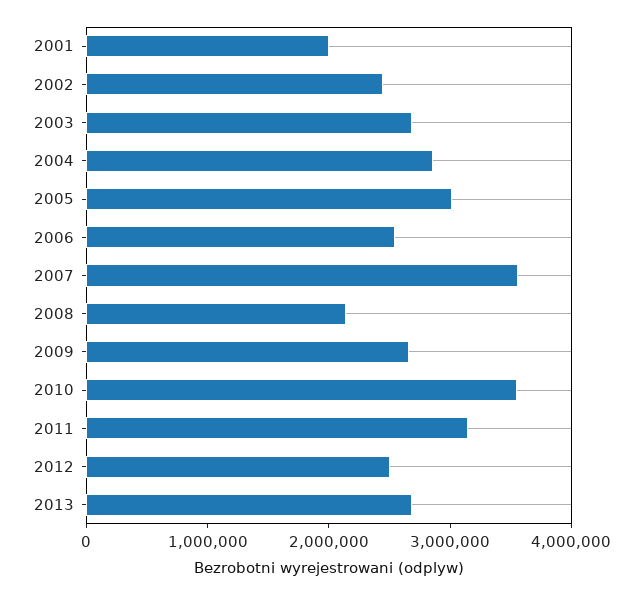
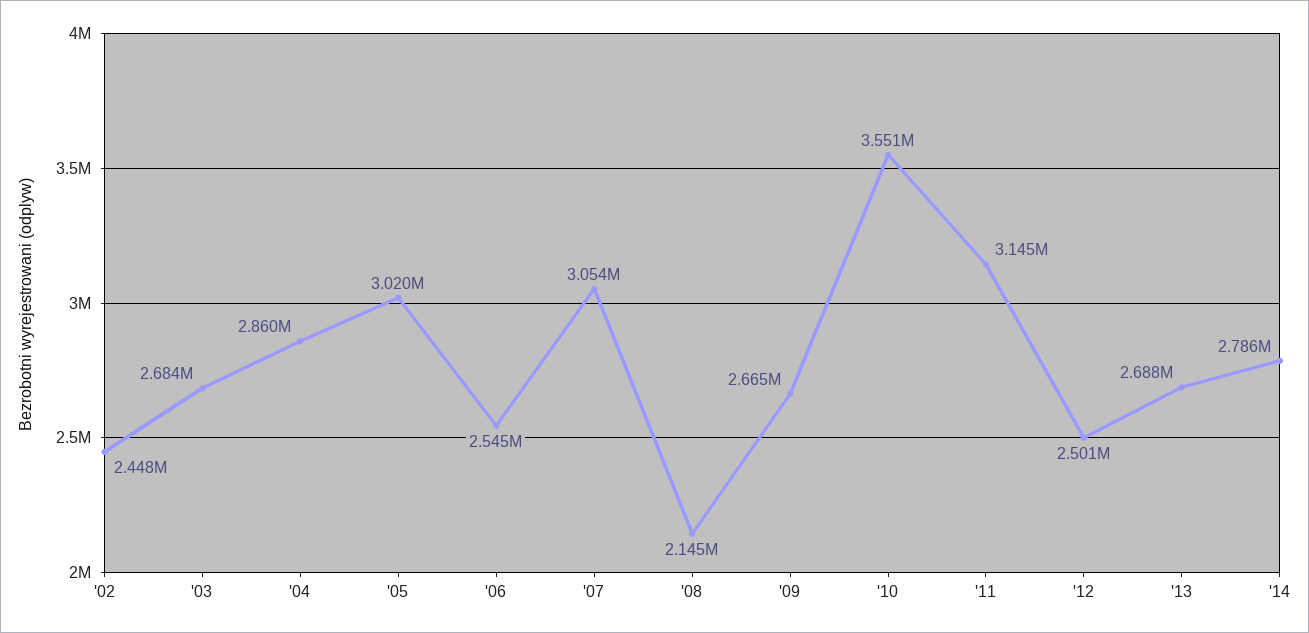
2001: 2000000 -> none
2007: 3600000 -> 3054000
'14: none -> 2786000

